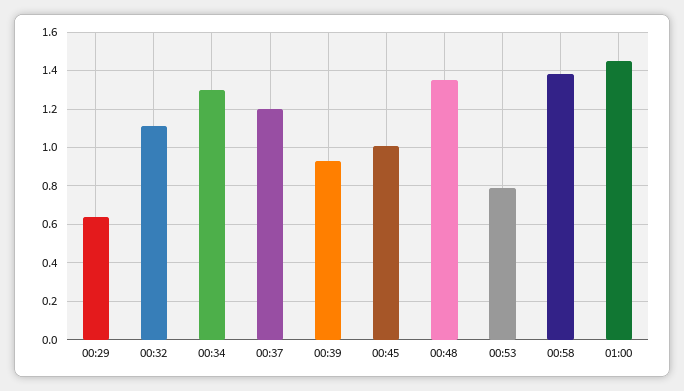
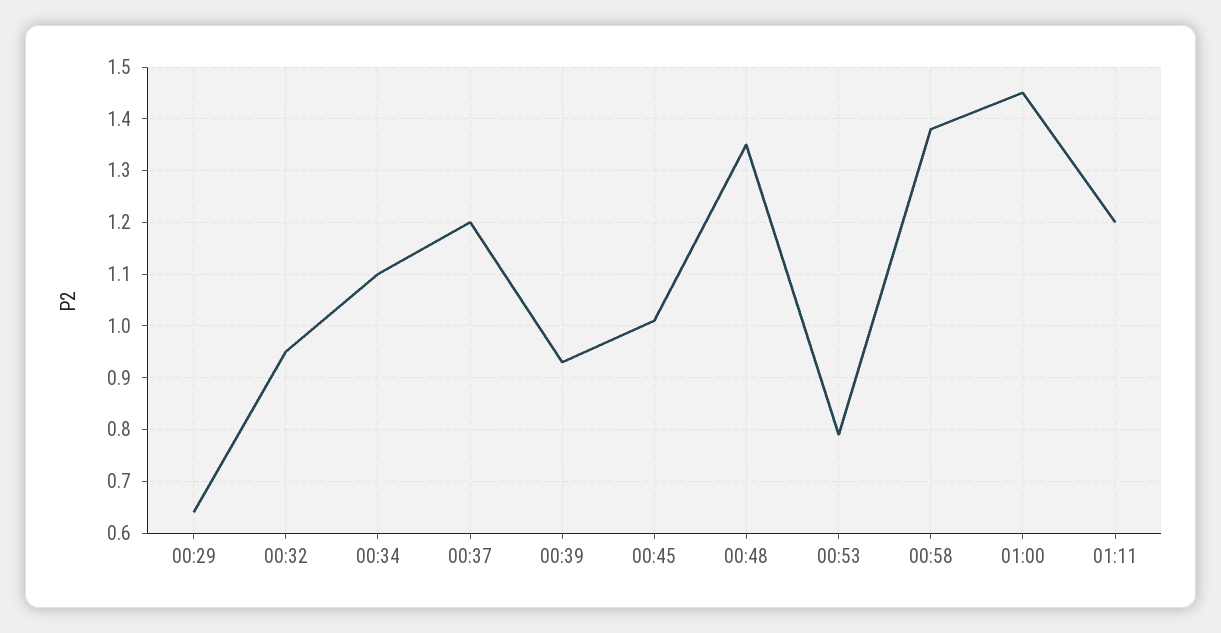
00:32: 1.1 -> 0.95
00:34: 1.3 -> 1.1
01:11: none -> 1.2

